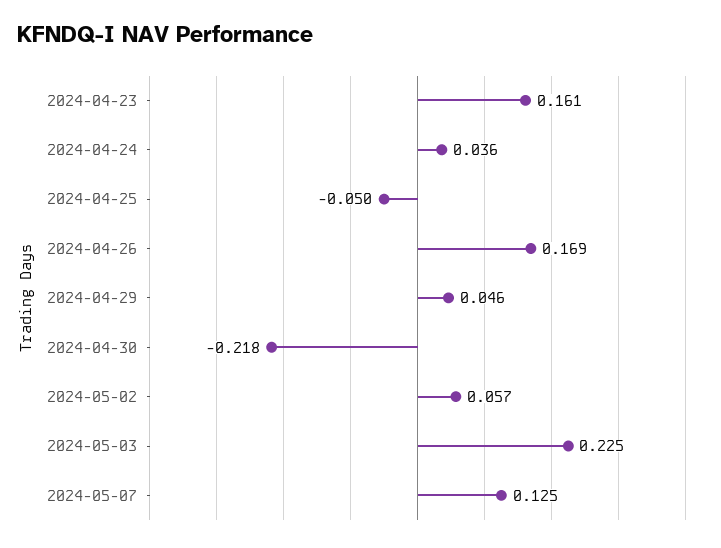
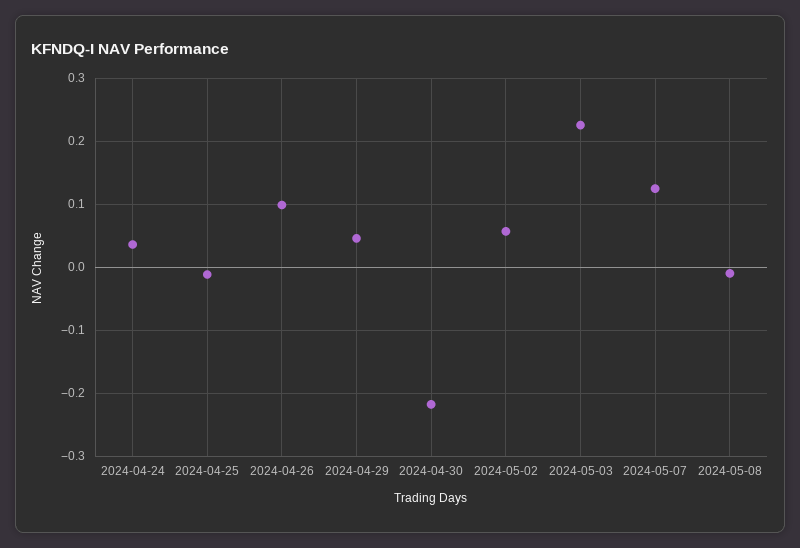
2024-04-23: 0.161 -> none
2024-04-25: -0.05 -> -0.01
2024-04-26: 0.169 -> 0.1
2024-05-08: none -> -0.01

